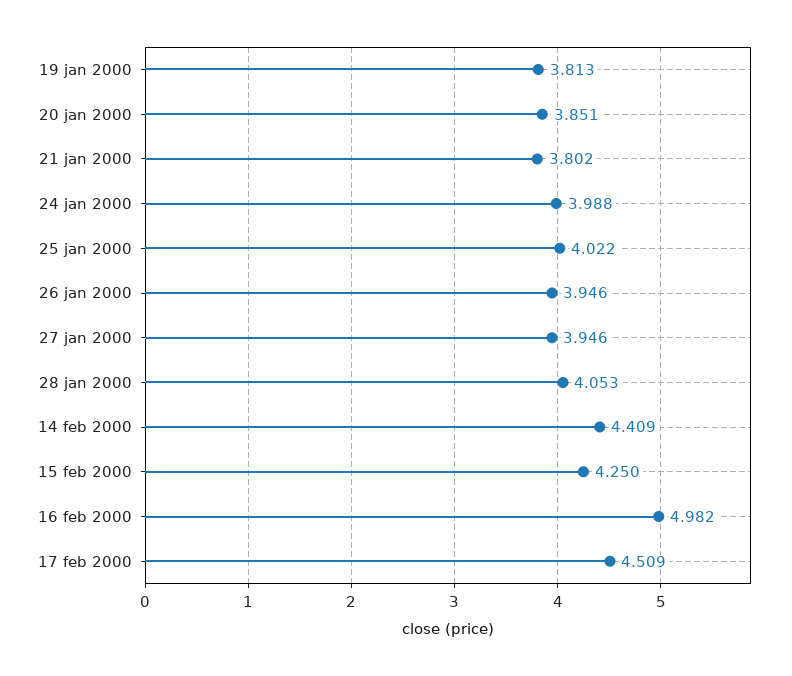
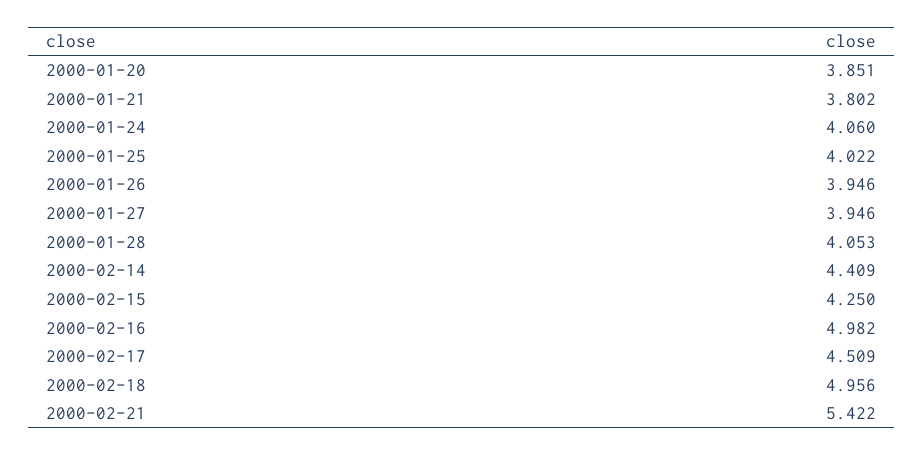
19 jan 2000: 3.813 -> none
24 jan 2000: 3.988 -> 4.06
2000-02-18: none -> 4.956
2000-02-21: none -> 5.422

